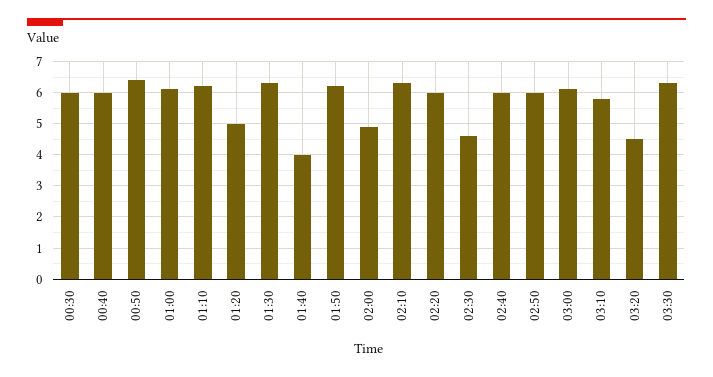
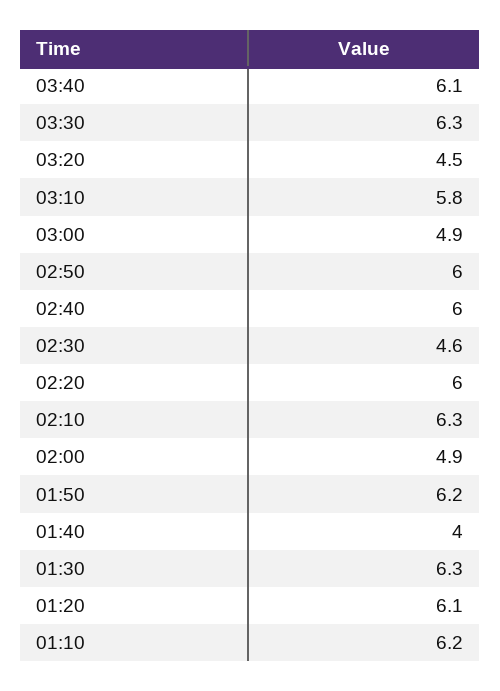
00:30: 6 -> none
00:40: 6 -> none
00:50: 6.5 -> none
01:00: 6 -> none
01:20: 5 -> 6.1
03:00: 6 -> 4.9
03:40: none -> 6.1

